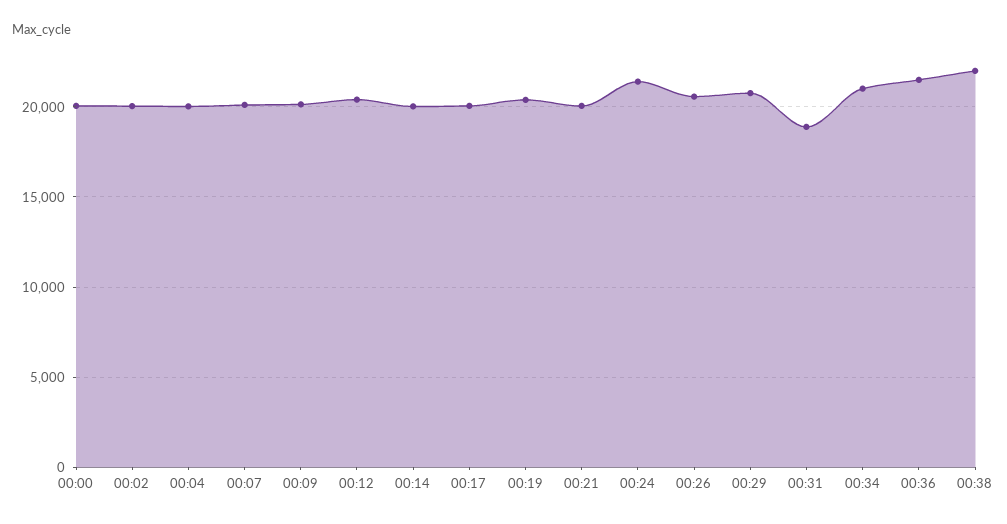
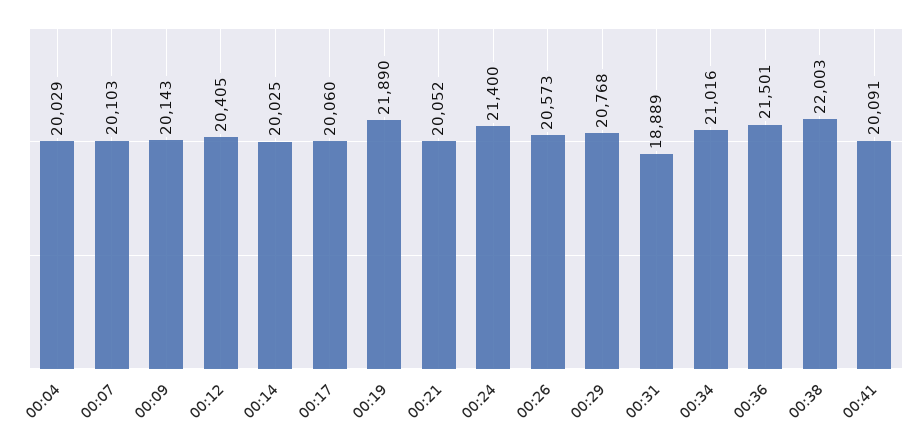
00:00: 20000 -> none
00:02: 20000 -> none
00:19: 20500 -> 21890
00:41: none -> 20091

